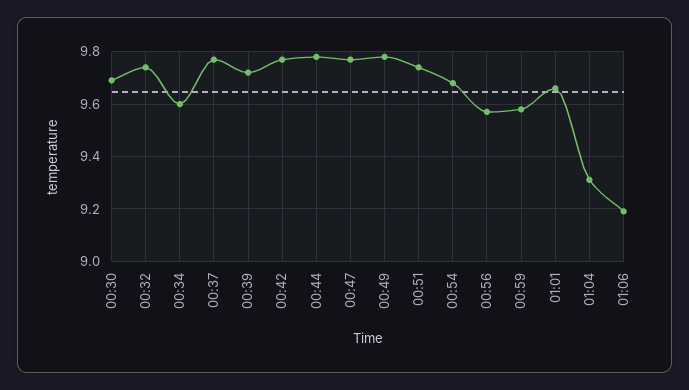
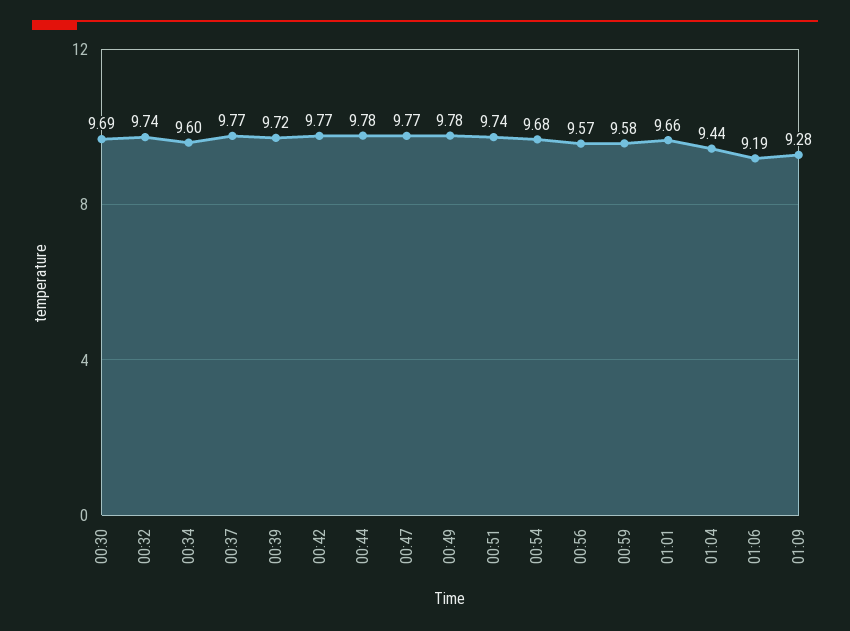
01:04: 9.3 -> 9.44
01:09: none -> 9.28

